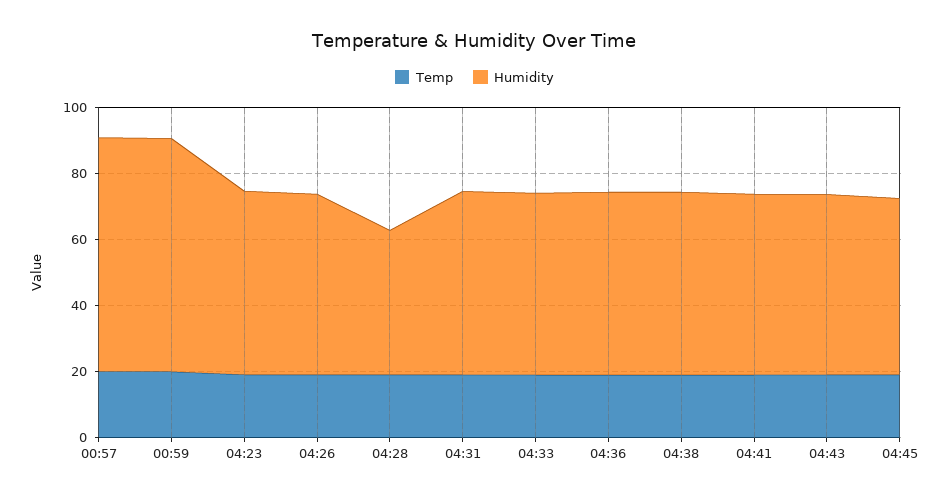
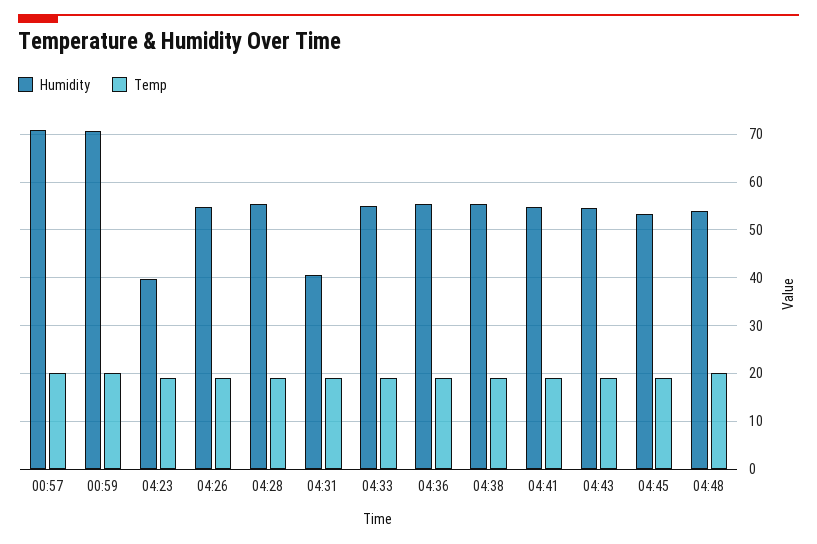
Humidity, 04:23: 55 -> 40
Humidity, 04:28: 45 -> 56
Humidity, 04:31: 55 -> 40
Humidity, 04:48: none -> 54
Temp, 04:48: none -> 20

